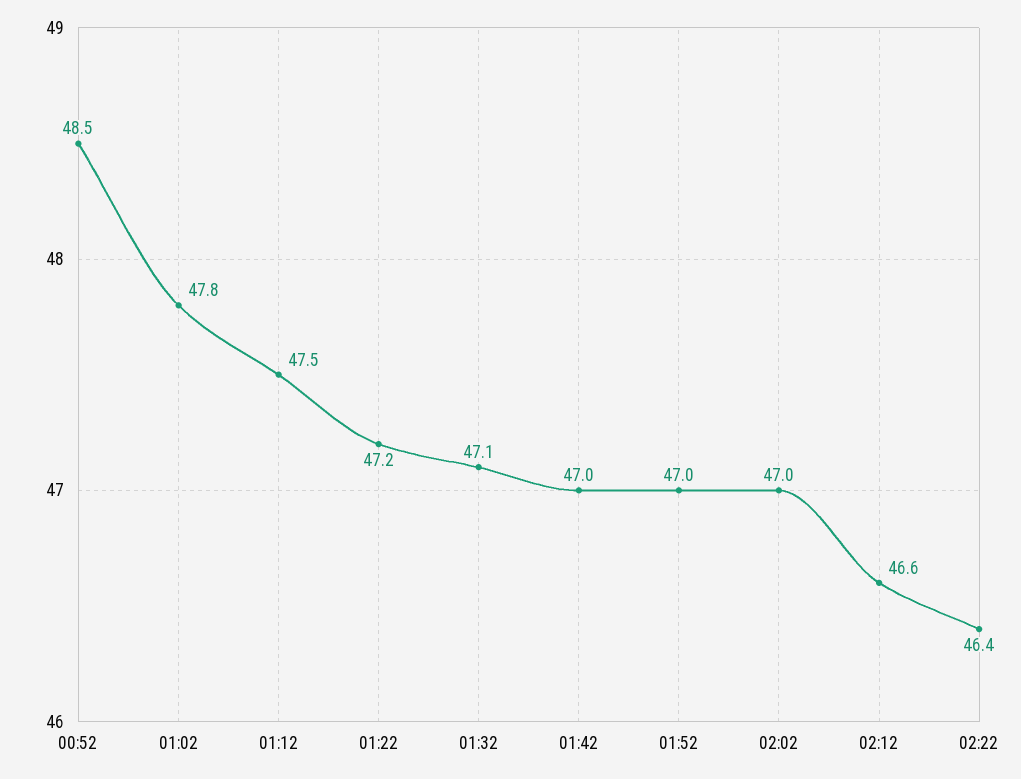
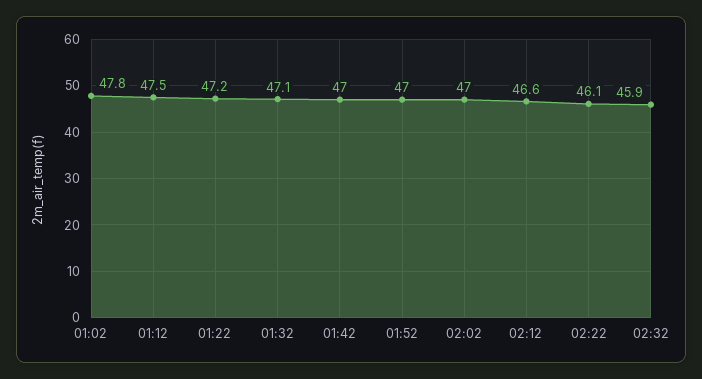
00:52: 48.5 -> none
02:22: 46.4 -> 46.1
02:32: none -> 45.9

